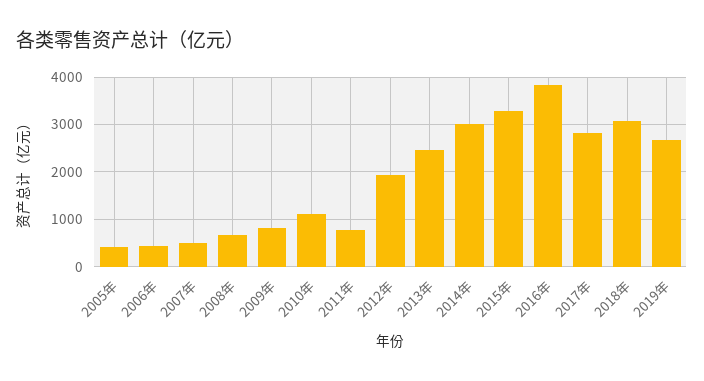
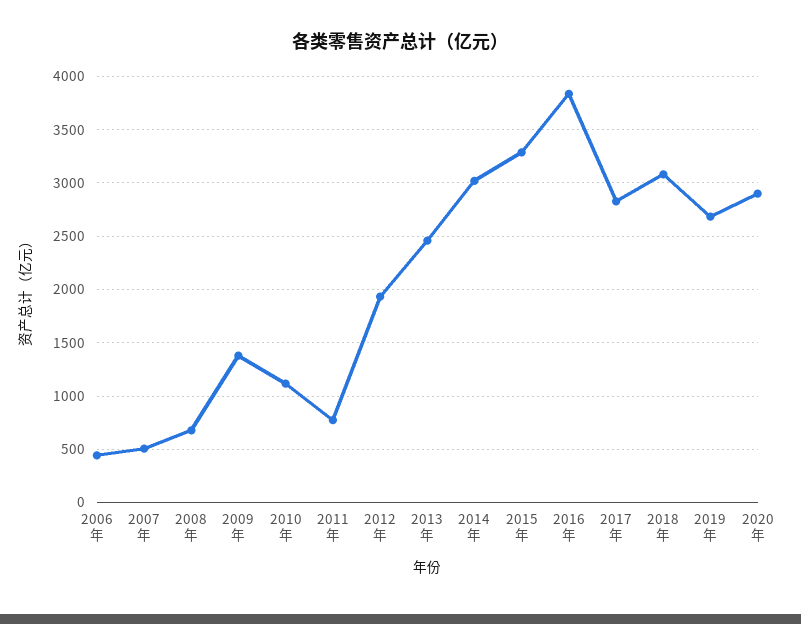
2005年: 400 -> none
2009年: 800 -> 1400
2020年: none -> 2900

